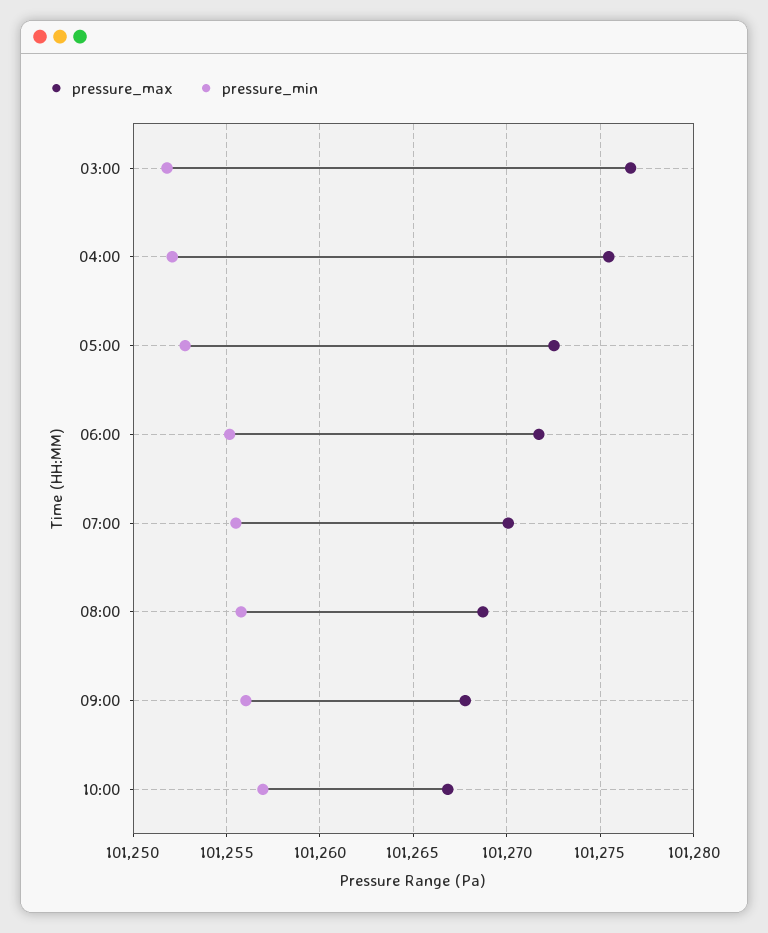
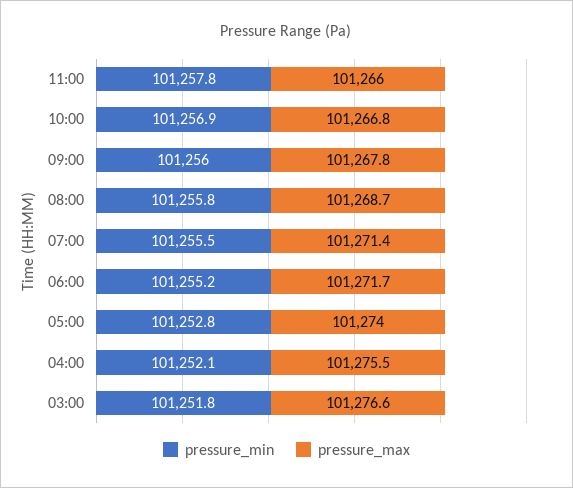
pressure_max, 05:00: 101272.5 -> 101274
pressure_max, 07:00: 101270 -> 101271.4
pressure_min, 11:00: none -> 101257.8
pressure_max, 11:00: none -> 101266

